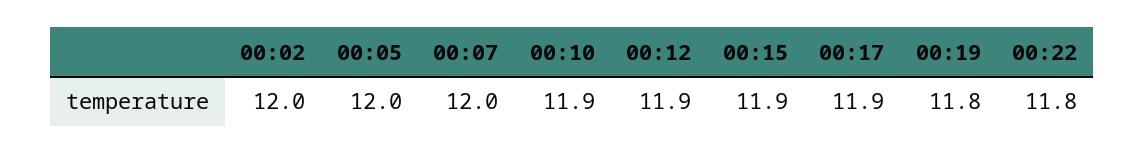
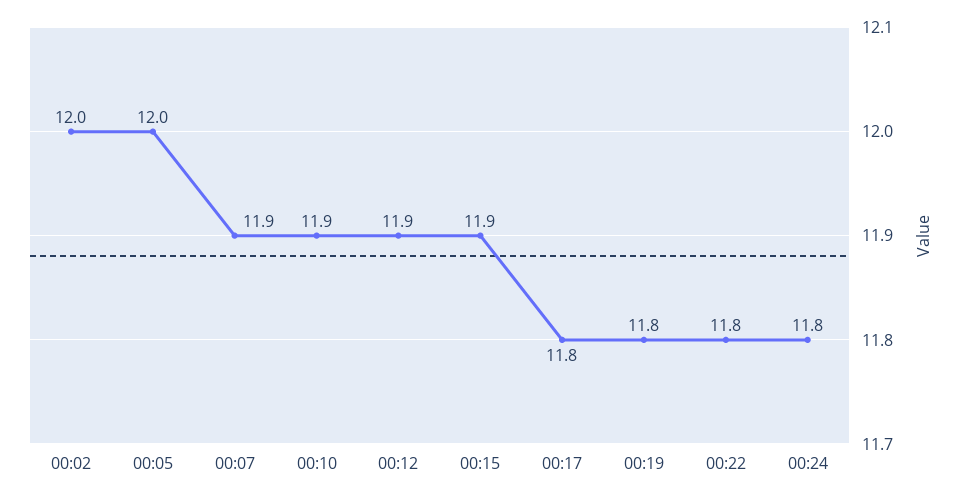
00:07: 12 -> 11.9
00:17: 11.9 -> 11.8
00:24: none -> 11.8

